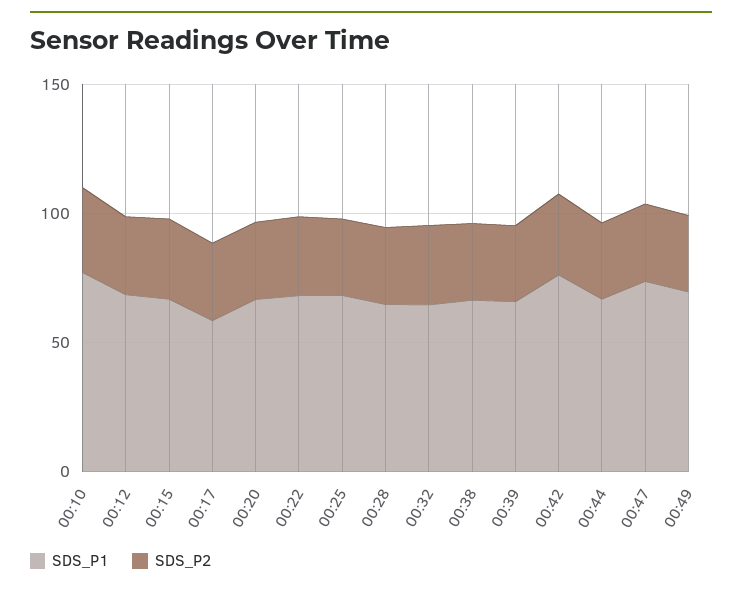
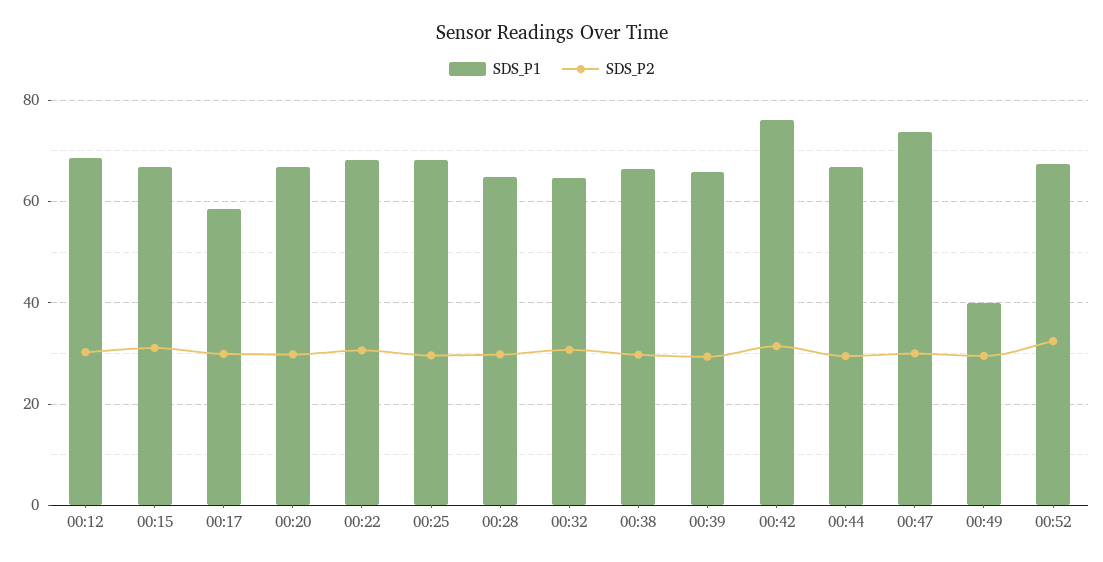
SDS_P1, 00:10: 80 -> none
SDS_P2, 00:10: 30 -> none
SDS_P1, 00:49: 70 -> 40
SDS_P1, 00:52: none -> 68
SDS_P2, 00:52: none -> 32

